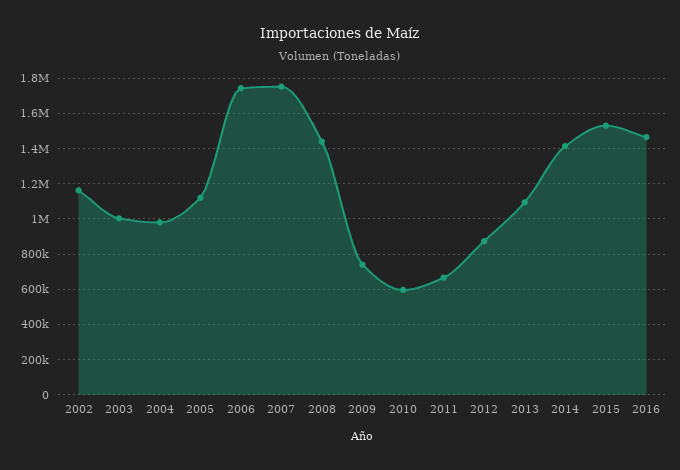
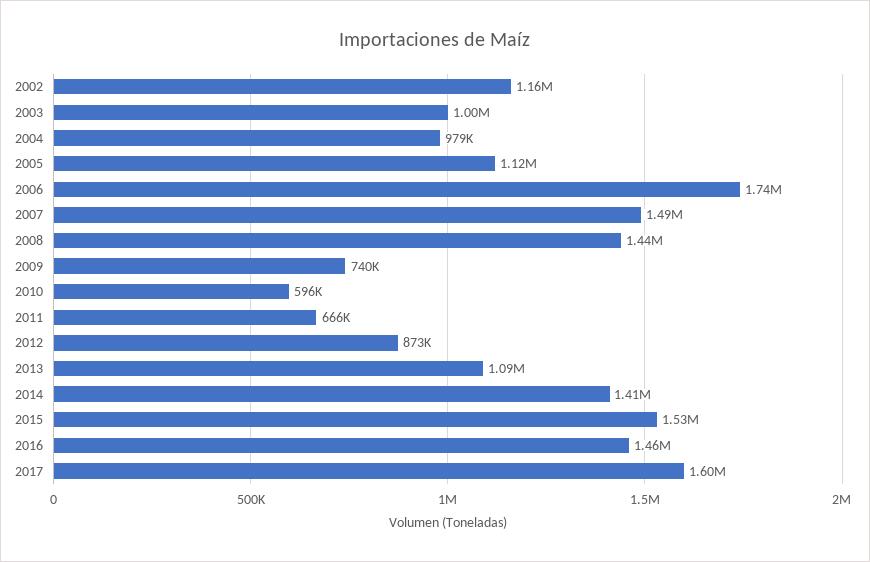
2007: 1750000 -> 1490000
2017: none -> 1600000

